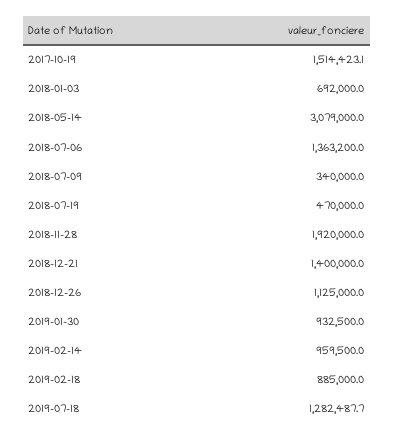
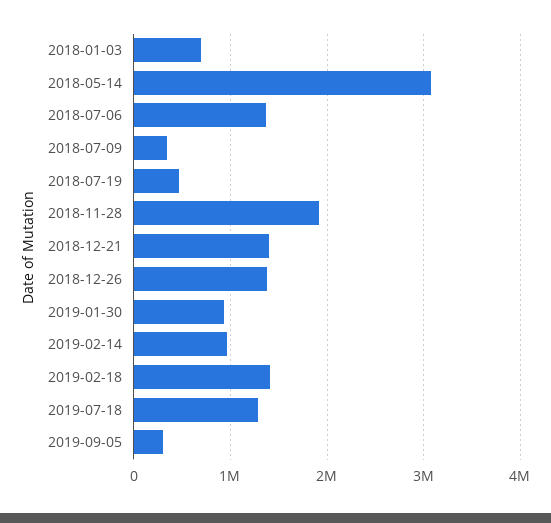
2017-10-19: 1514423.1 -> none
2018-12-26: 1125000 -> 1400000
2019-02-18: 885000 -> 1400000
2019-09-05: none -> 300000

